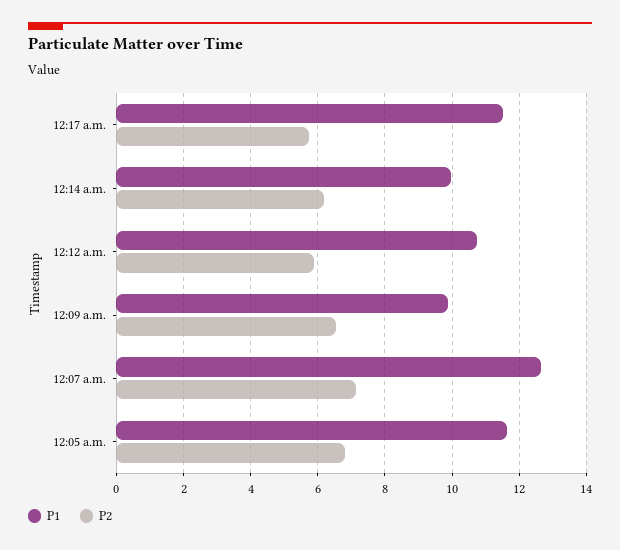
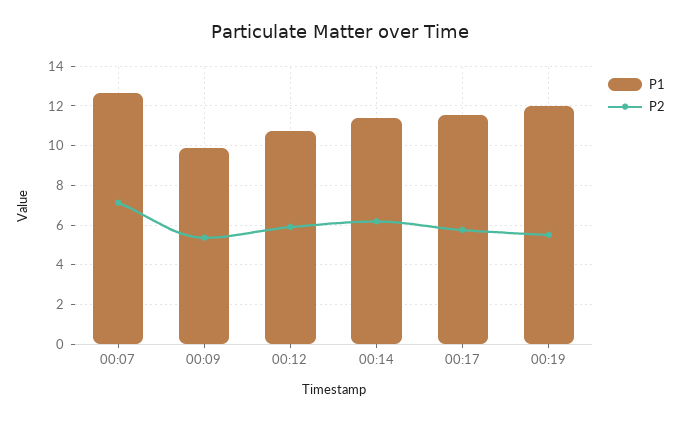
P1, 12:14 a.m.: 10 -> 11.5
P2, 12:09 a.m.: 6.6 -> 5.5
P1, 12:05 a.m.: 11.6 -> none
P2, 12:05 a.m.: 6.8 -> none
P1, 00:19: none -> 12
P2, 00:19: none -> 5.5

